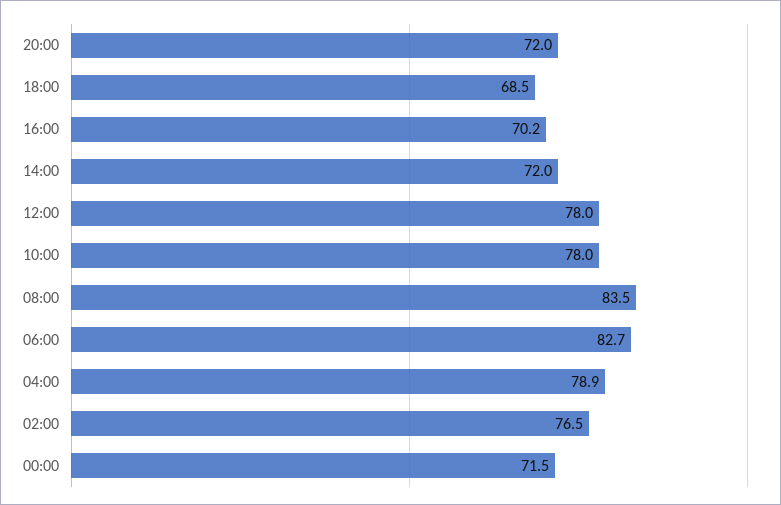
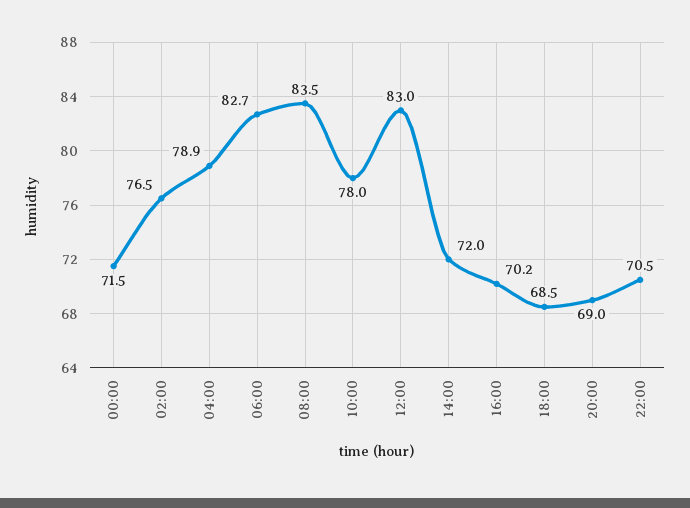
20:00: 72 -> 69
12:00: 78 -> 83
22:00: none -> 70.5

